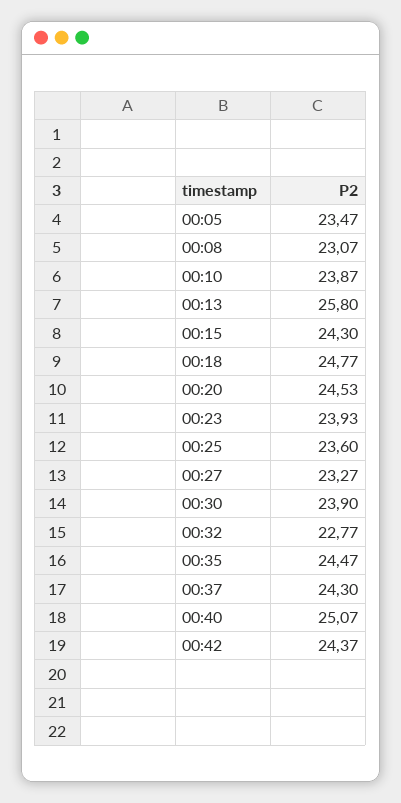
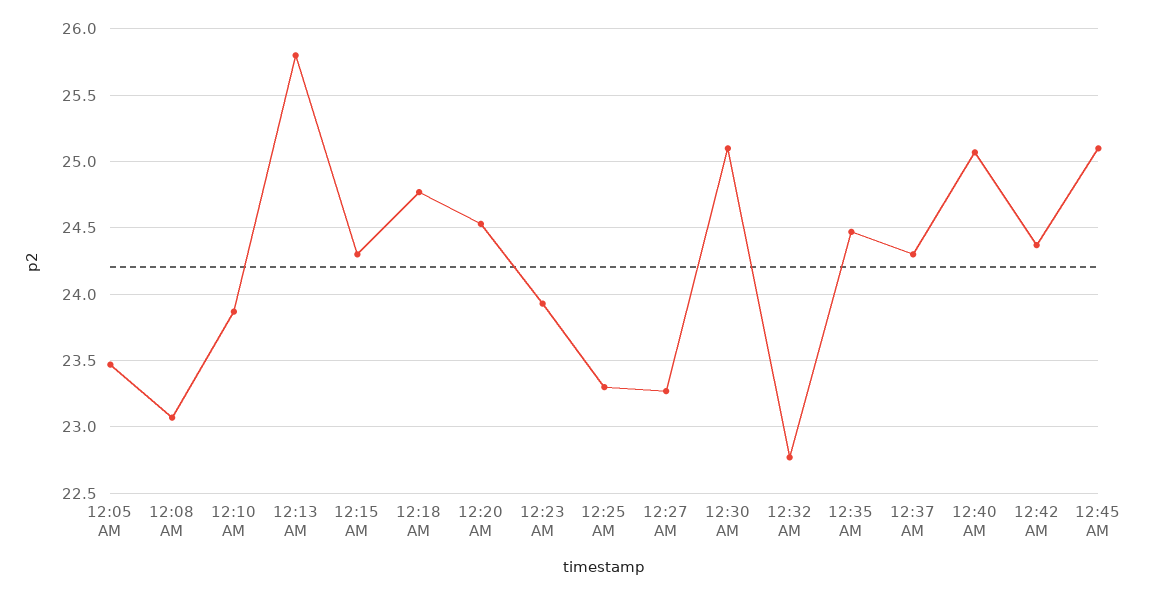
00:25: 23.6 -> 23.3
00:30: 23.9 -> 25.1
12:45 AM: none -> 25.1

